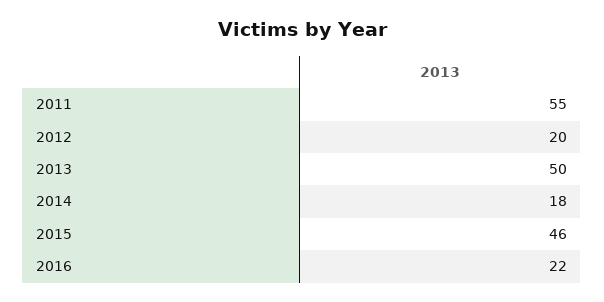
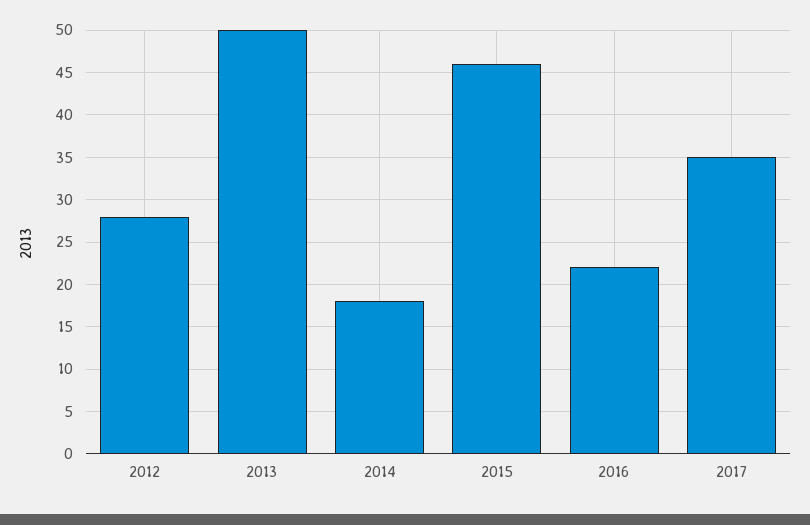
2011: 55 -> none
2012: 20 -> 28
2017: none -> 35

